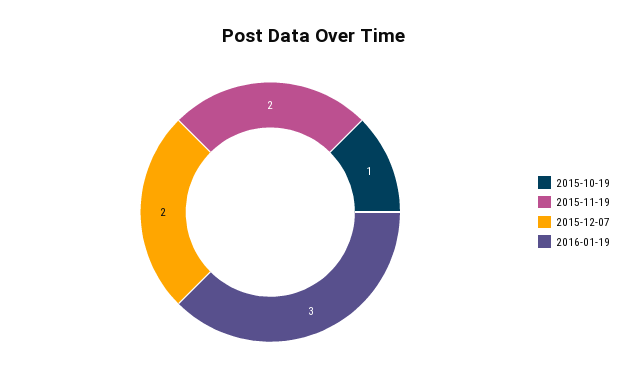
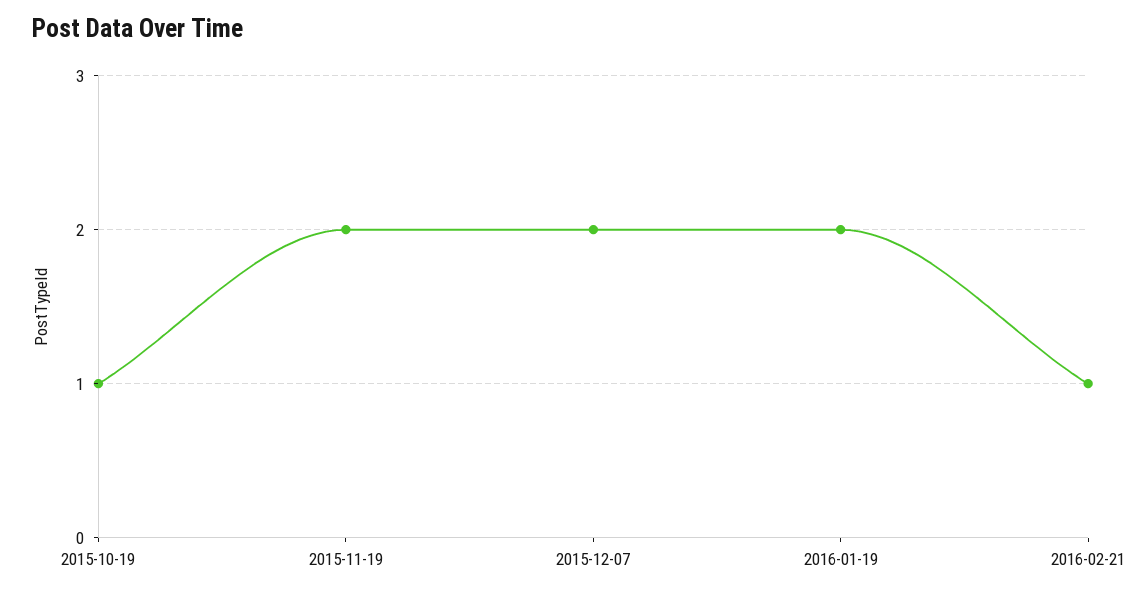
2016-01-19: 3 -> 2
2016-02-21: none -> 1

